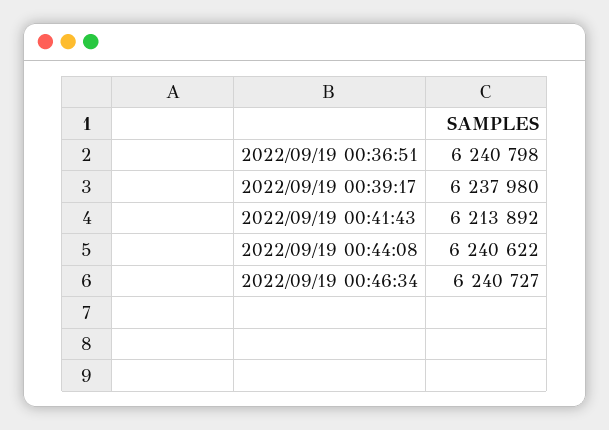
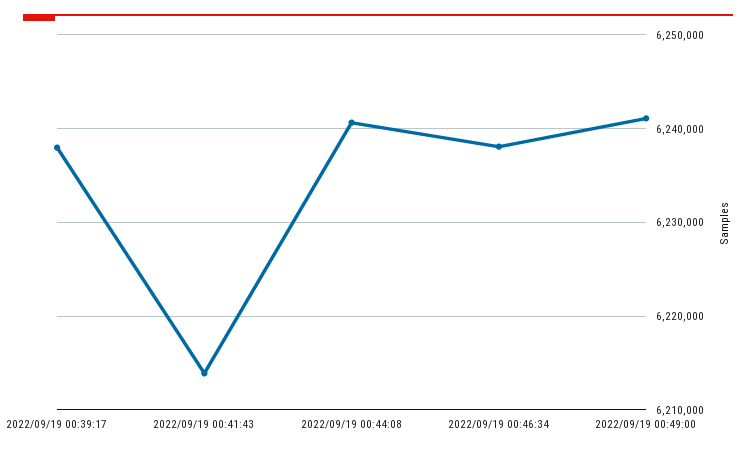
2022/09/19 00:36:51: 6240798 -> none
2022/09/19 00:46:34: 6240727 -> 6238000
2022/09/19 00:49:00: none -> 6241000

